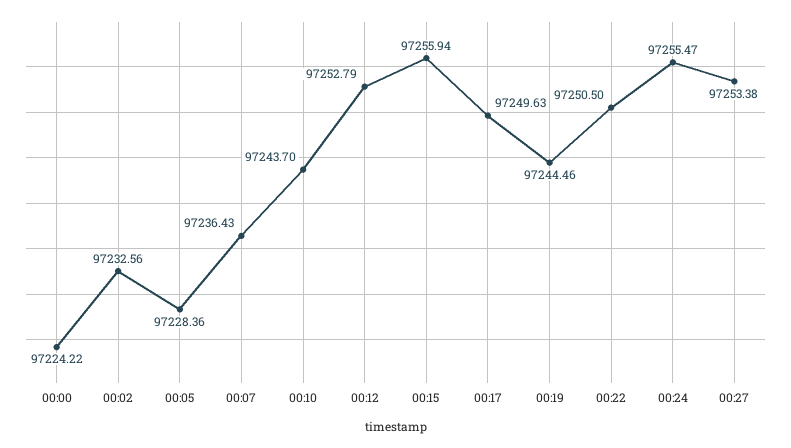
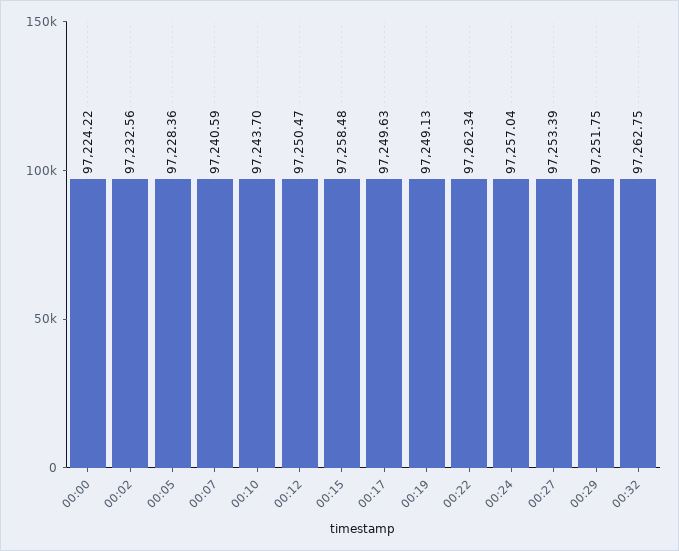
00:07: 97236.43 -> 97240.59
00:12: 97252.79 -> 97250.47
00:15: 97255.94 -> 97258.48
00:19: 97244.46 -> 97249.13
00:22: 97250.5 -> 97262.34
00:24: 97255.47 -> 97257.04
00:27: 97253.38 -> 97253.39
00:29: none -> 97251.75
00:32: none -> 97262.75

